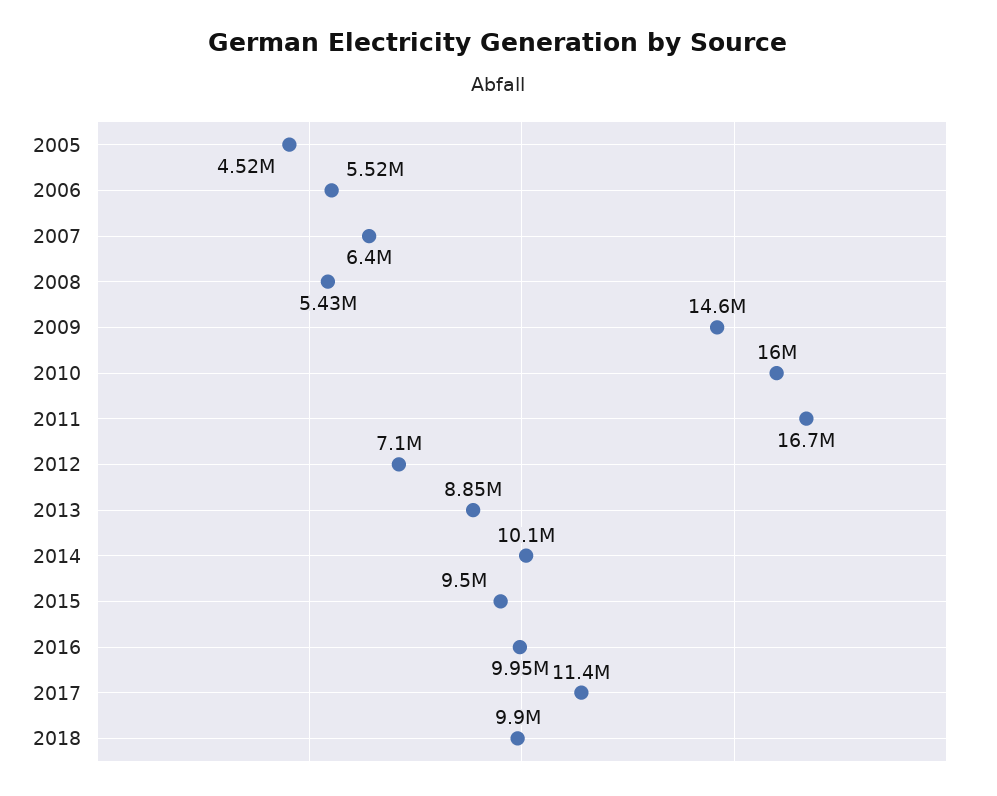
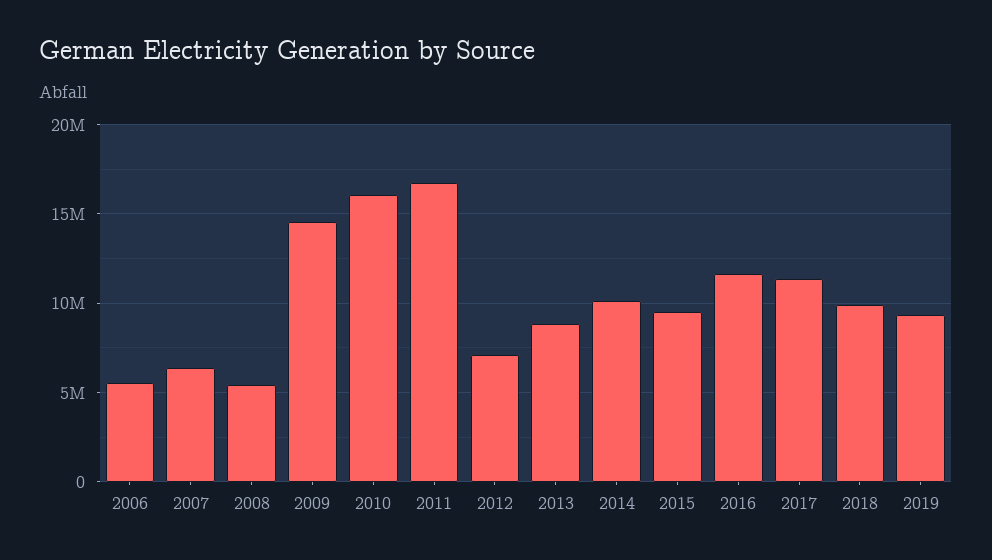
2005: 4520000 -> none
2016: 9950000 -> 11500000
2019: none -> 9500000

